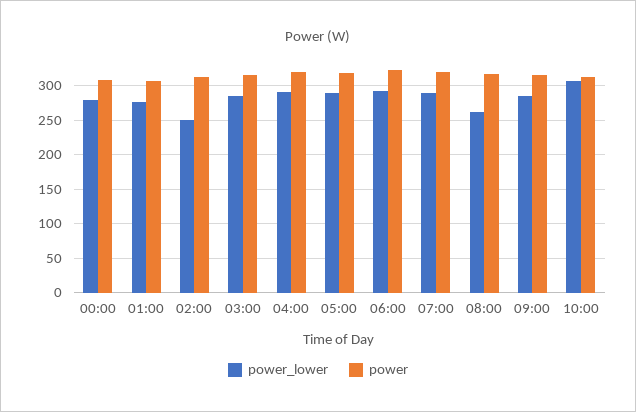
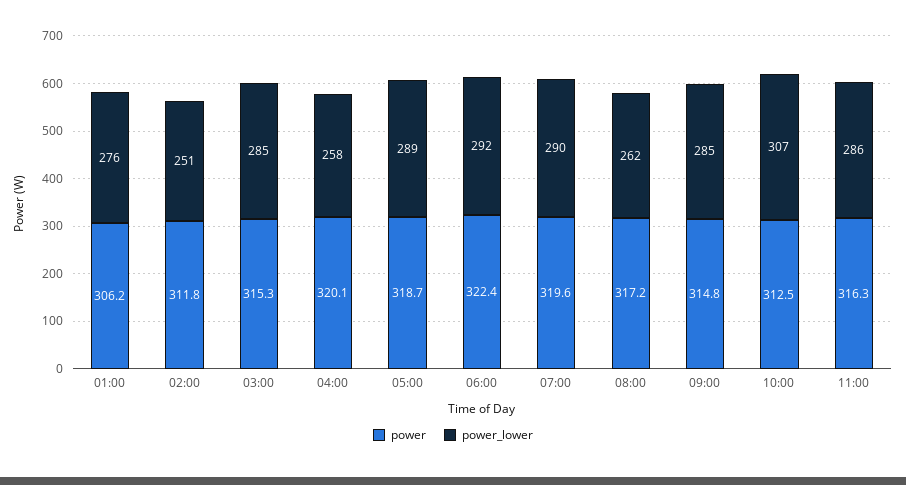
power_lower, 00:00: 280 -> none
power, 00:00: 310 -> none
power_lower, 04:00: 290 -> 258
power, 11:00: none -> 316.3
power_lower, 11:00: none -> 286

